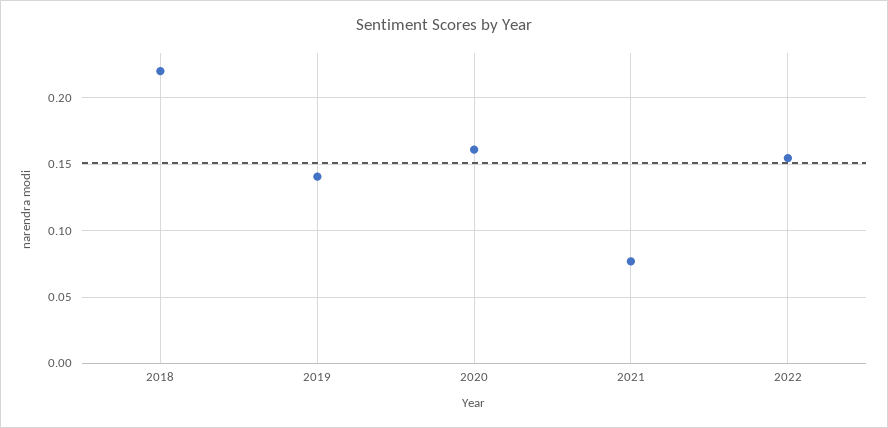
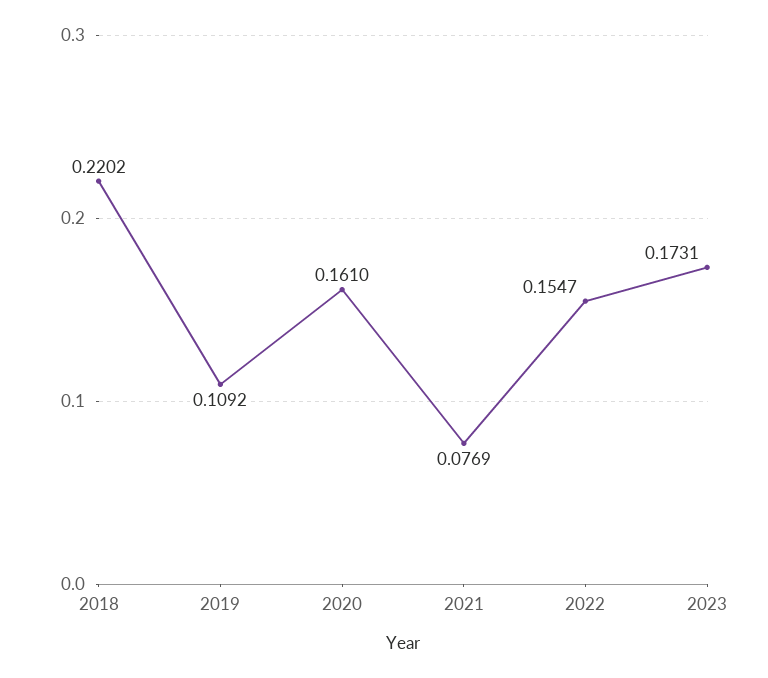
2019: 0.14 -> 0.1092
2023: none -> 0.1731

